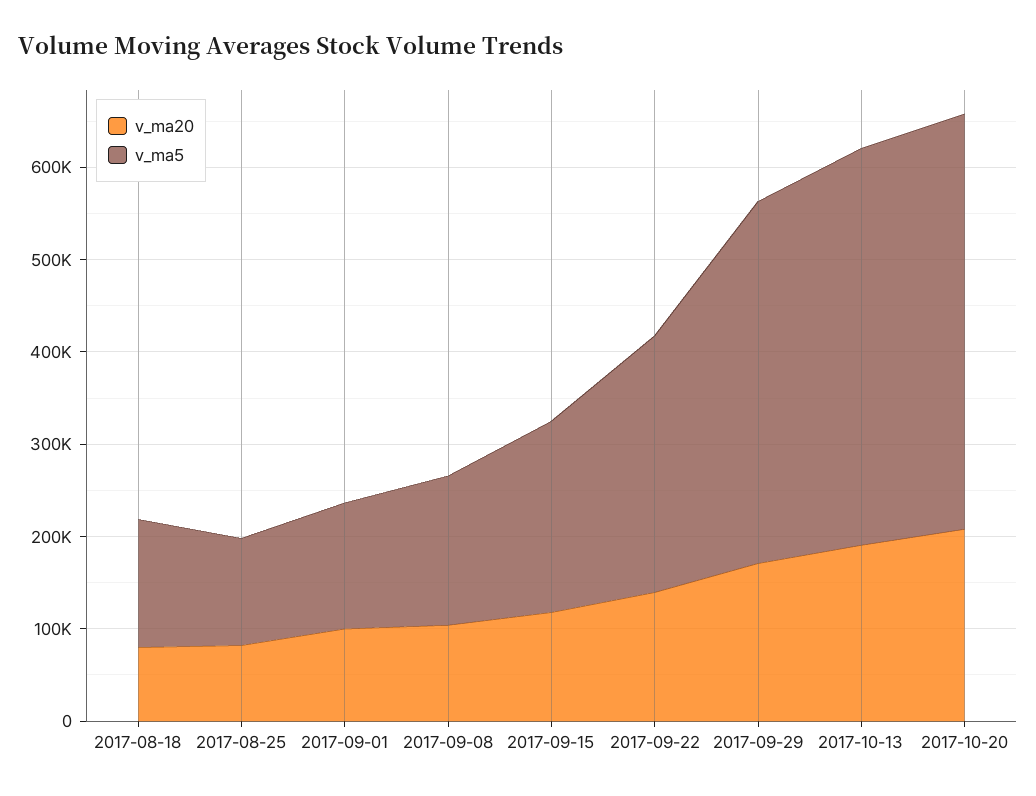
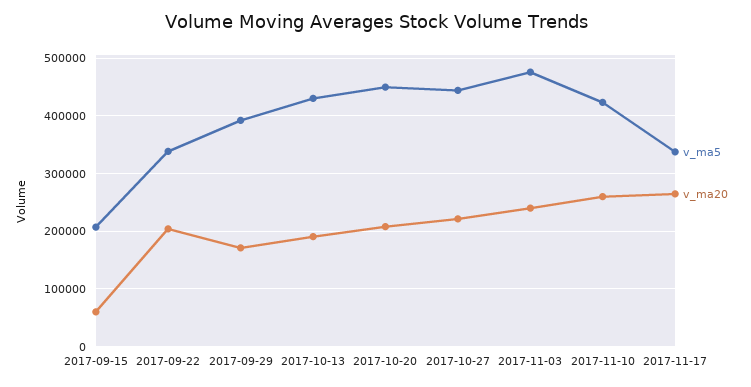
v_ma20, 2017-08-18: 80000 -> none
v_ma5, 2017-08-18: 140000 -> none
v_ma20, 2017-08-25: 80000 -> none
v_ma5, 2017-08-25: 120000 -> none
v_ma20, 2017-09-01: 100000 -> none
v_ma5, 2017-09-01: 140000 -> none
v_ma20, 2017-09-08: 100000 -> none
v_ma5, 2017-09-08: 160000 -> none
v_ma20, 2017-09-15: 120000 -> 60000
v_ma20, 2017-09-22: 140000 -> 200000
v_ma5, 2017-09-22: 280000 -> 340000
v_ma5, 2017-10-27: none -> 440000
v_ma20, 2017-10-27: none -> 220000
v_ma5, 2017-11-03: none -> 480000
v_ma20, 2017-11-03: none -> 240000
v_ma5, 2017-11-10: none -> 420000
v_ma20, 2017-11-10: none -> 260000
v_ma5, 2017-11-17: none -> 340000
v_ma20, 2017-11-17: none -> 260000

